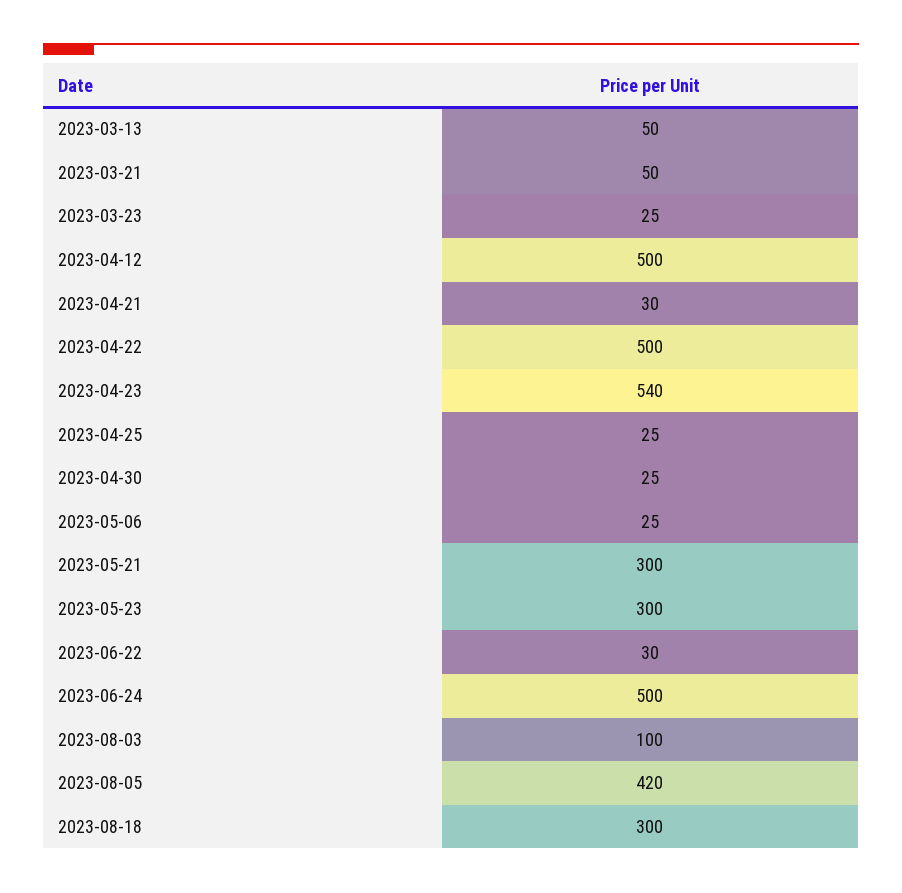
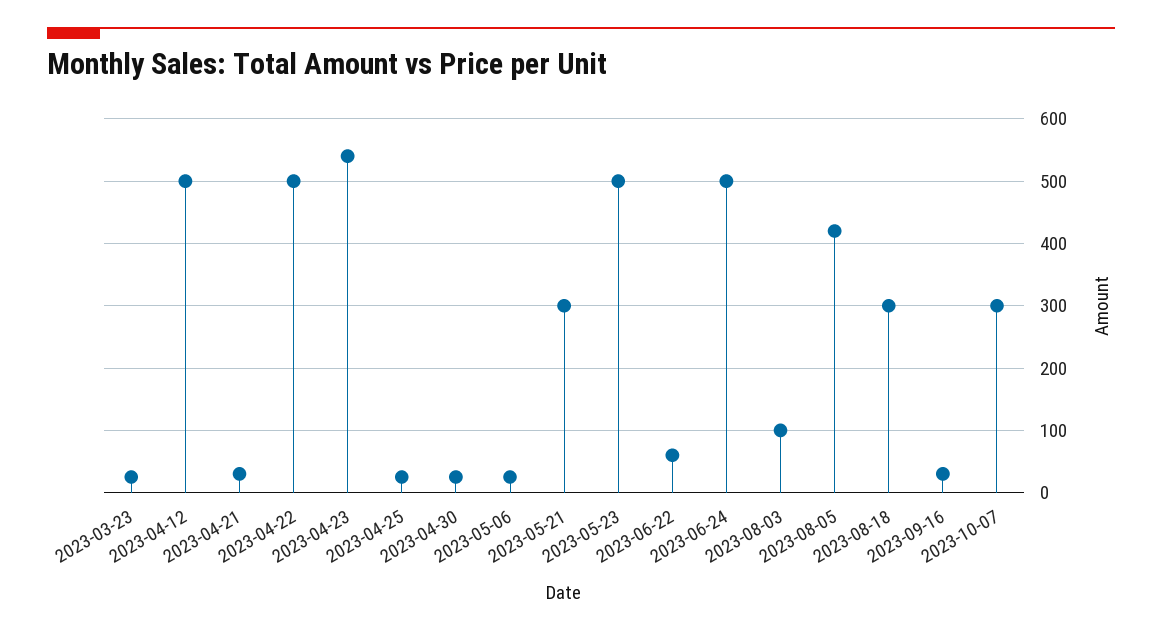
2023-03-13: 50 -> none
2023-03-21: 50 -> none
2023-05-23: 300 -> 500
2023-06-22: 30 -> 60
2023-09-16: none -> 30
2023-10-07: none -> 300

